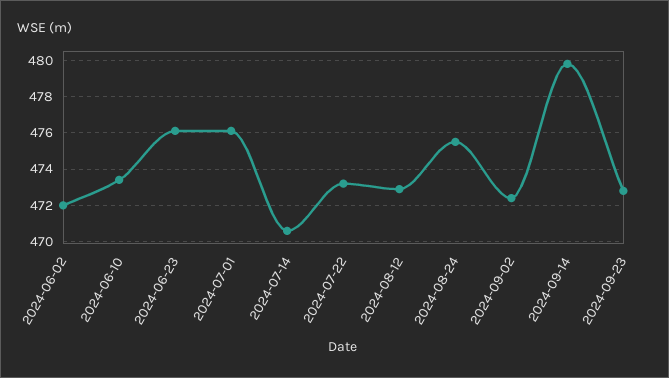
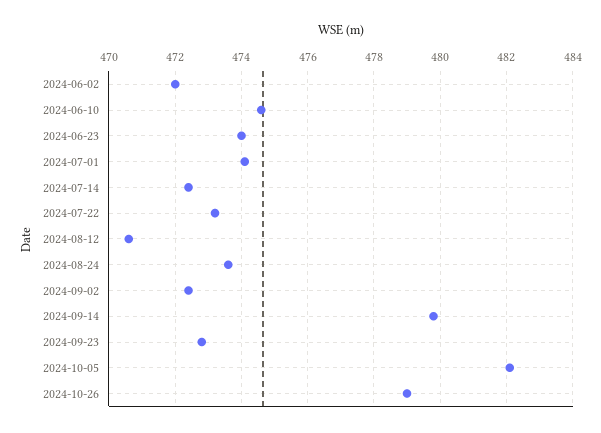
2024-06-10: 473.5 -> 474.5
2024-06-23: 476 -> 474
2024-07-01: 476 -> 474
2024-07-14: 470.5 -> 472.5
2024-08-12: 473 -> 470.5
2024-08-24: 475.5 -> 473.5
2024-10-05: none -> 482
2024-10-26: none -> 479

